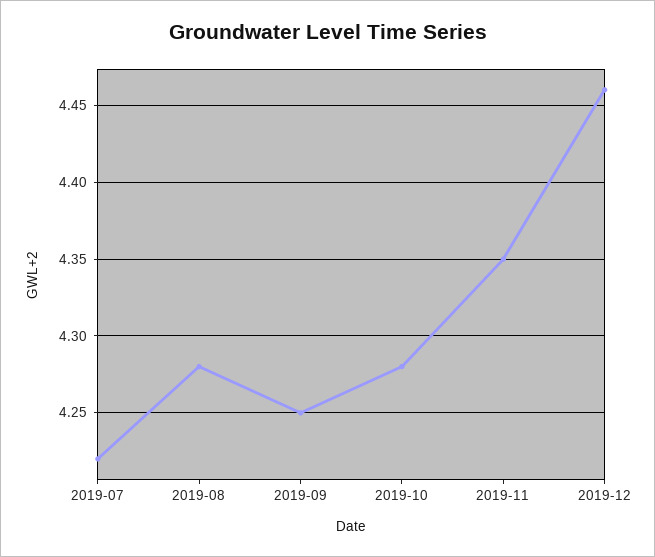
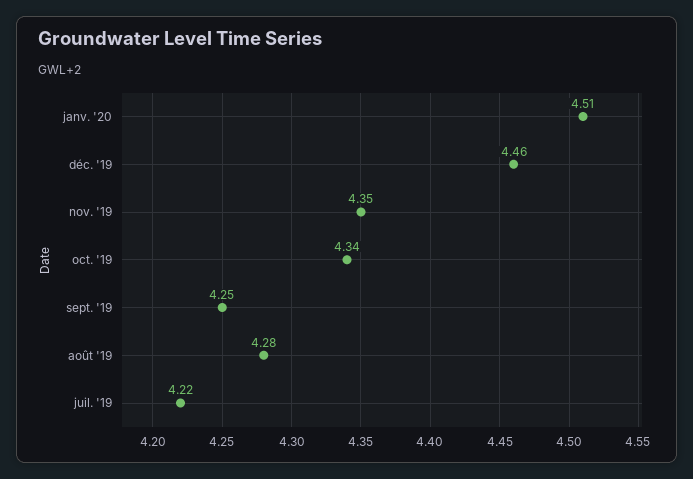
2019-10: 4.28 -> 4.34
janv. '20: none -> 4.51

